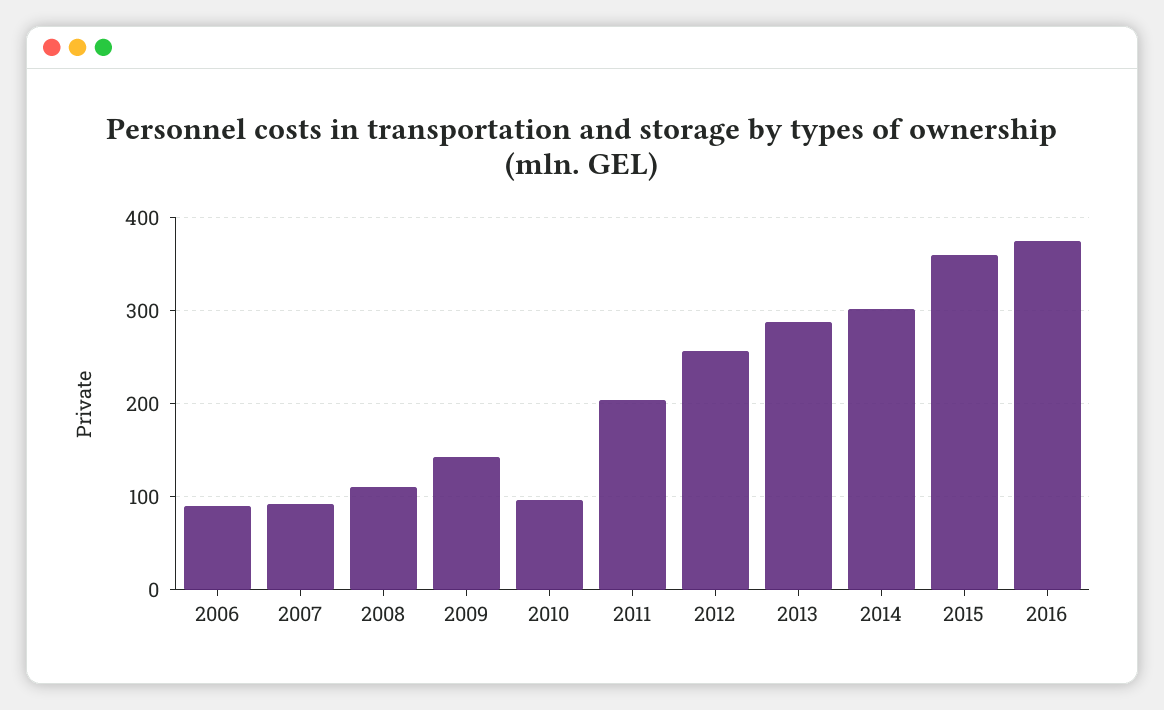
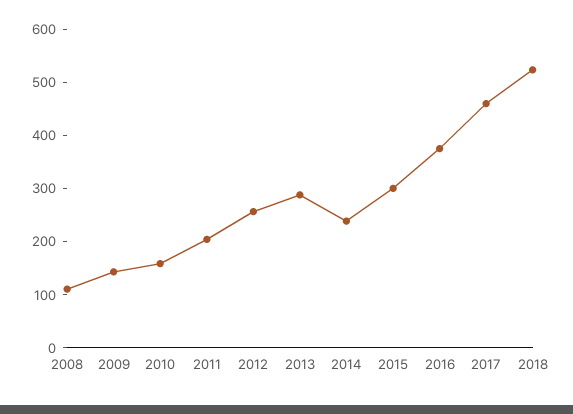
2006: 90 -> none
2007: 90 -> none
2010: 100 -> 160
2014: 300 -> 240
2015: 360 -> 300
2017: none -> 460
2018: none -> 520

